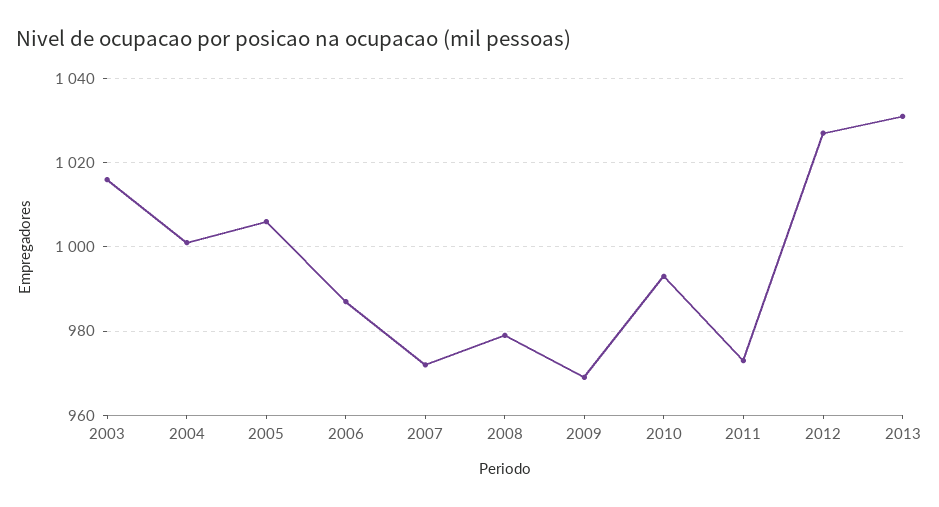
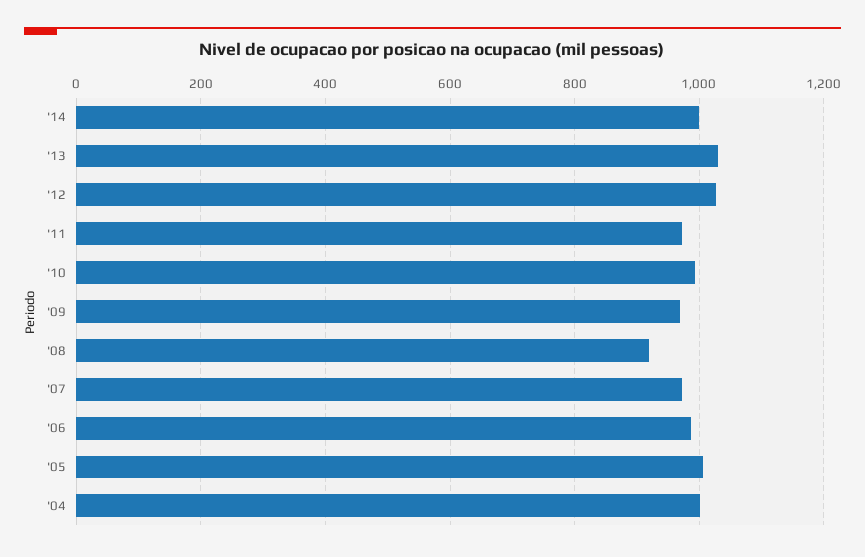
2003: 1015 -> none
2008: 980 -> 920
'14: none -> 1000

